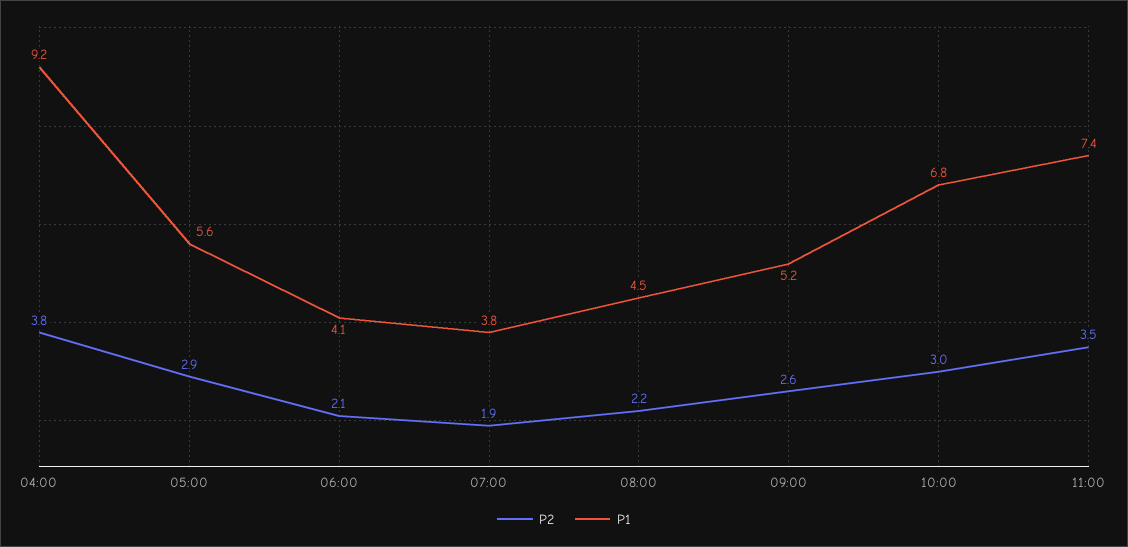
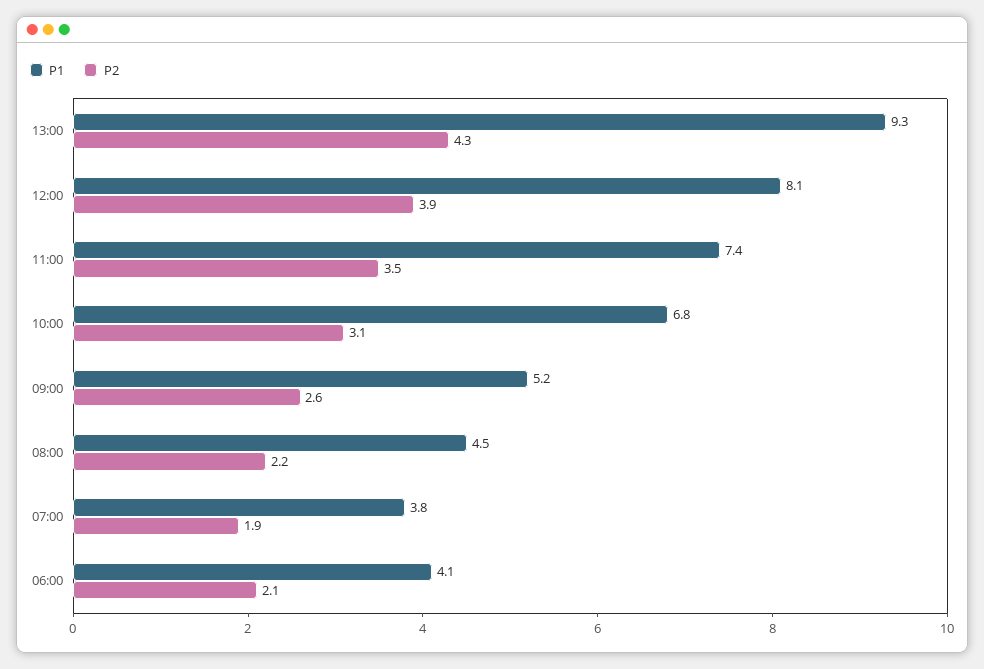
P2, 04:00: 3.8 -> none
P1, 04:00: 9.2 -> none
P2, 05:00: 2.9 -> none
P1, 05:00: 5.6 -> none
P2, 10:00: 3 -> 3.1
P1, 13:00: none -> 9.3
P2, 13:00: none -> 4.3
P1, 12:00: none -> 8.1
P2, 12:00: none -> 3.9

